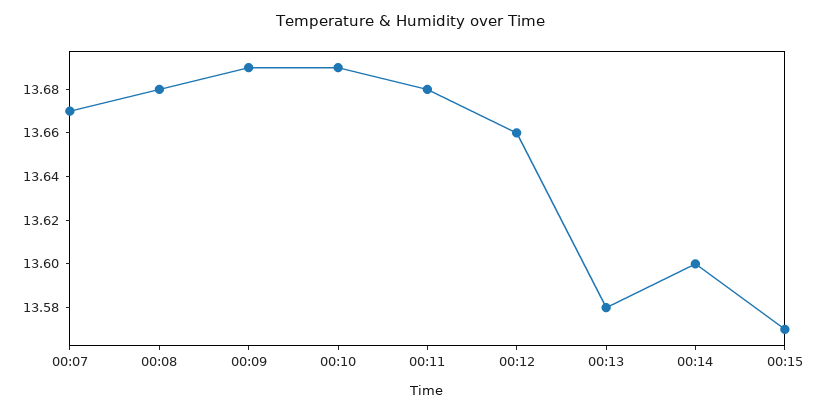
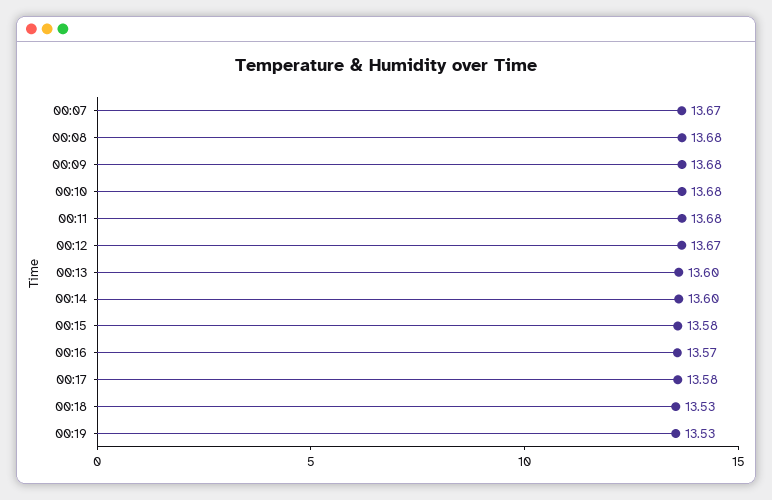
00:09: 13.69 -> 13.68
00:10: 13.69 -> 13.68
00:12: 13.66 -> 13.67
00:13: 13.58 -> 13.6
00:15: 13.57 -> 13.58
00:16: none -> 13.57
00:17: none -> 13.58
00:18: none -> 13.53
00:19: none -> 13.53

